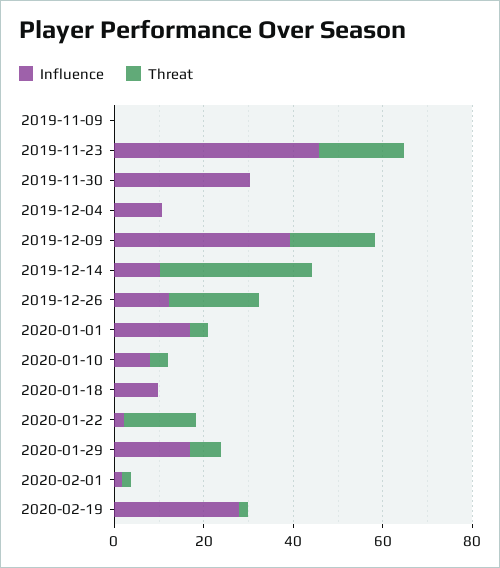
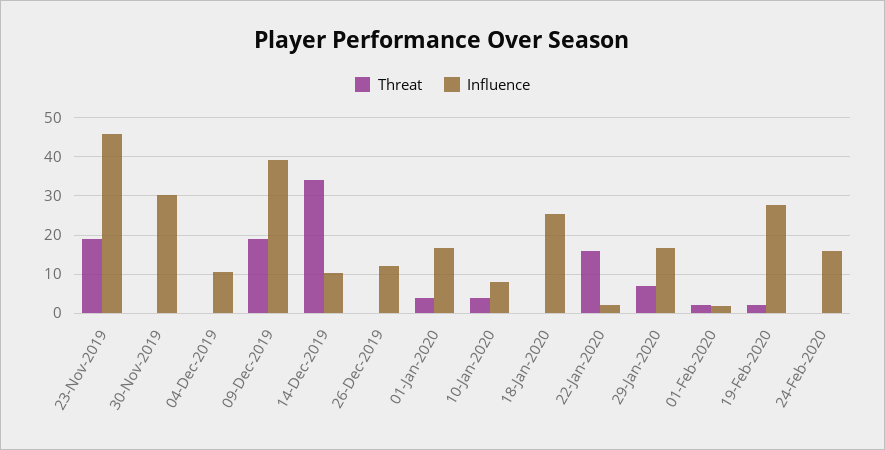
Influence, 2019-11-09: 0 -> none
Threat, 2019-11-09: 0 -> none
Threat, 2019-12-26: 20 -> 0
Influence, 2020-01-18: 10 -> 26
Threat, 24-Feb-2020: none -> 0
Influence, 24-Feb-2020: none -> 16

